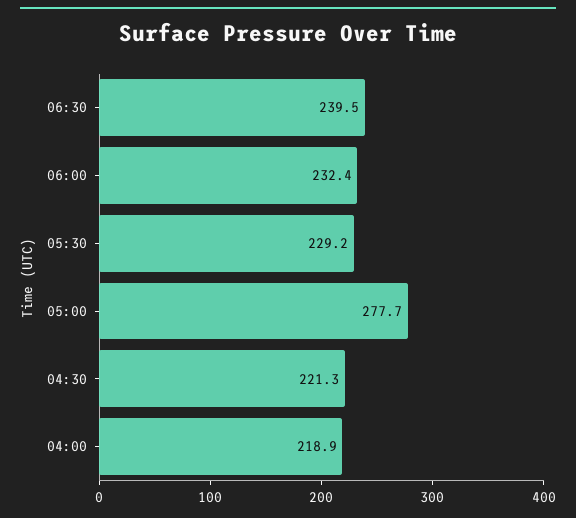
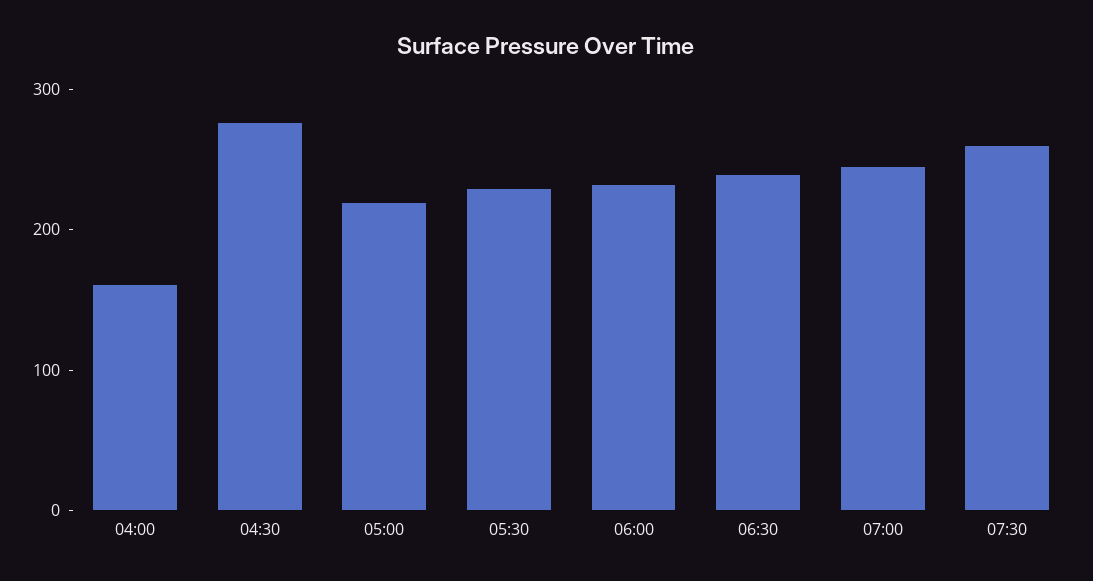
05:00: 277.7 -> 220
04:30: 221.3 -> 280
04:00: 218.9 -> 160
07:00: none -> 240
07:30: none -> 260

